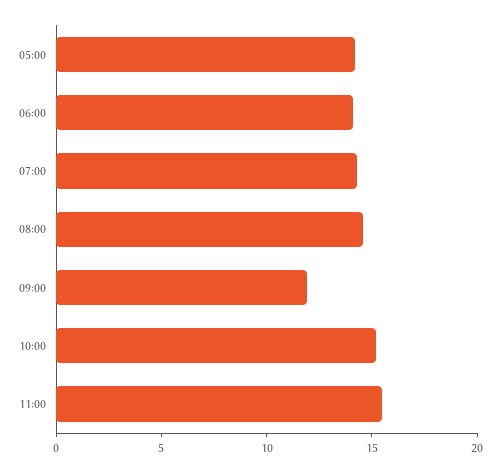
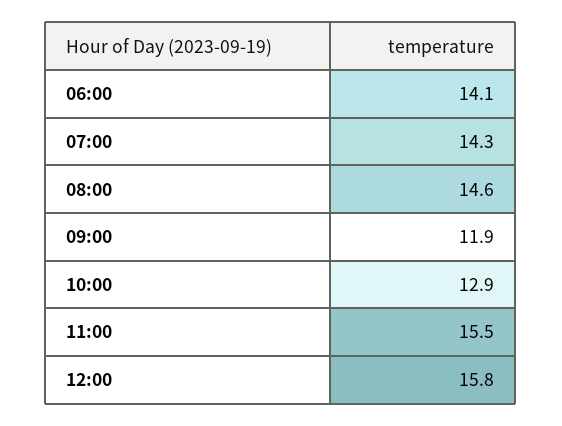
05:00: 14 -> none
10:00: 15 -> 12.9
12:00: none -> 15.8

